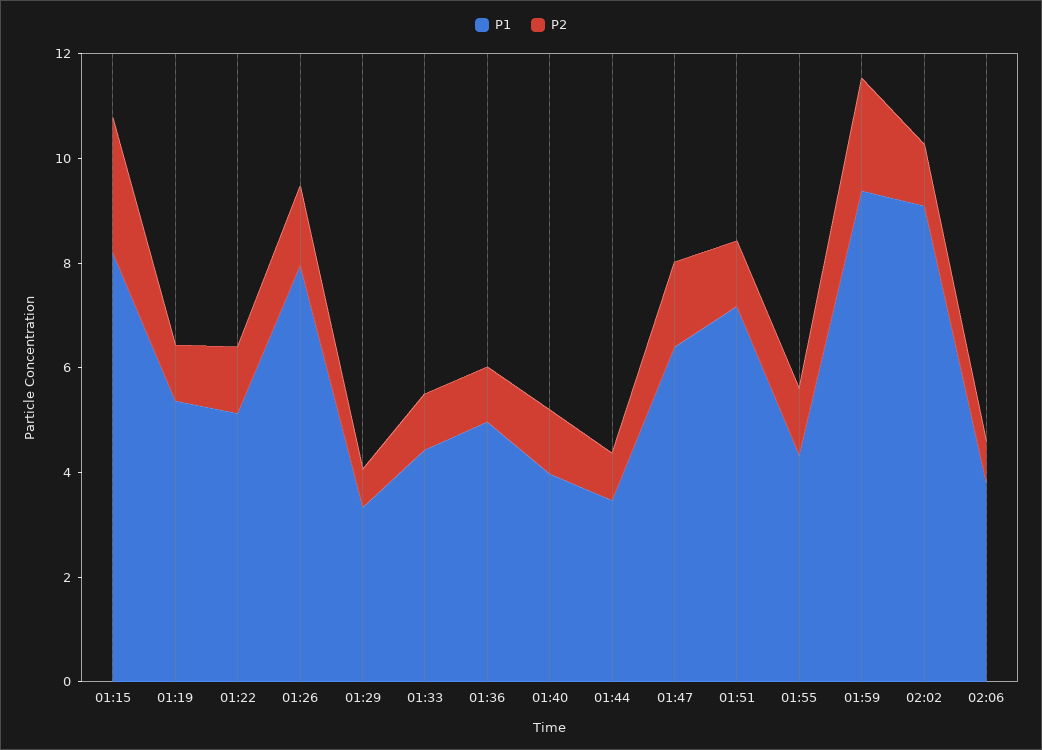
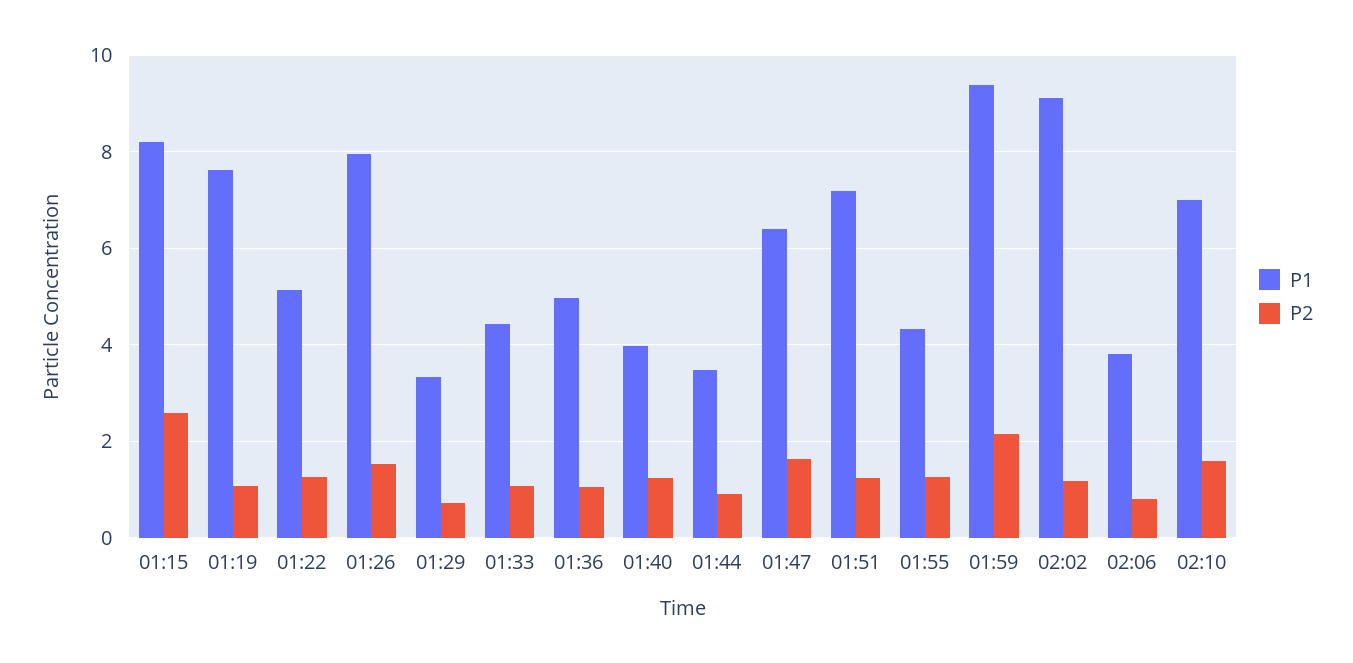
P1, 01:19: 5.5 -> 7.6
P1, 02:10: none -> 7
P2, 02:10: none -> 1.6

